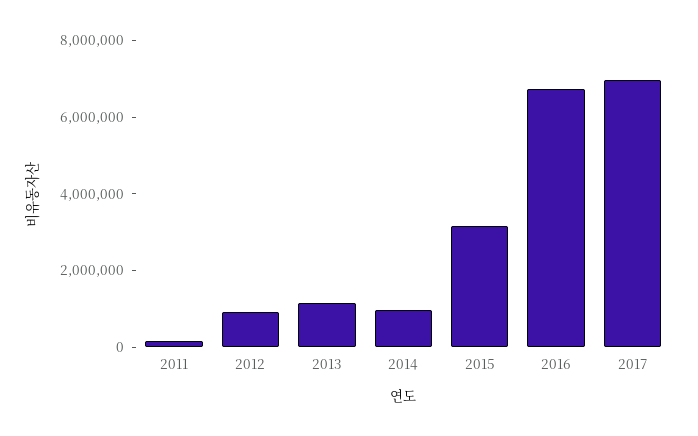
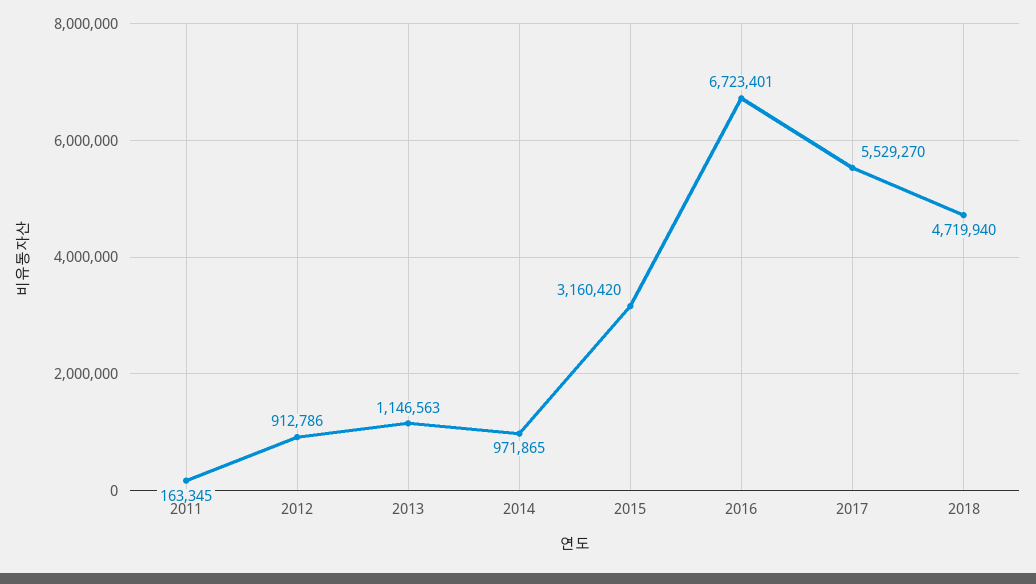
2017: 7000000 -> 5529270
2018: none -> 4719940

